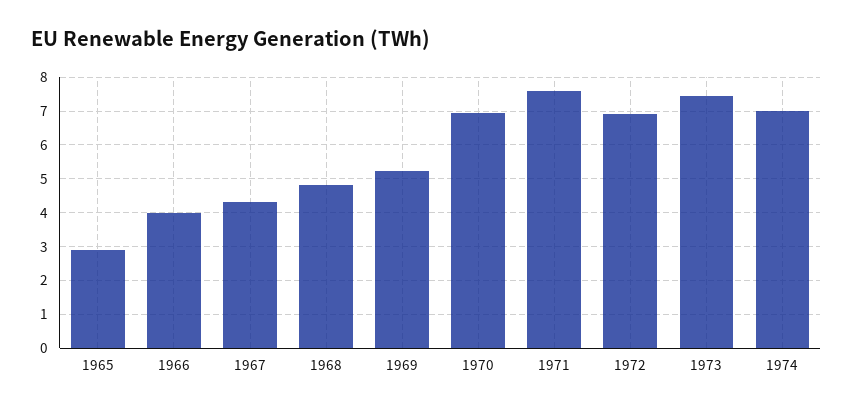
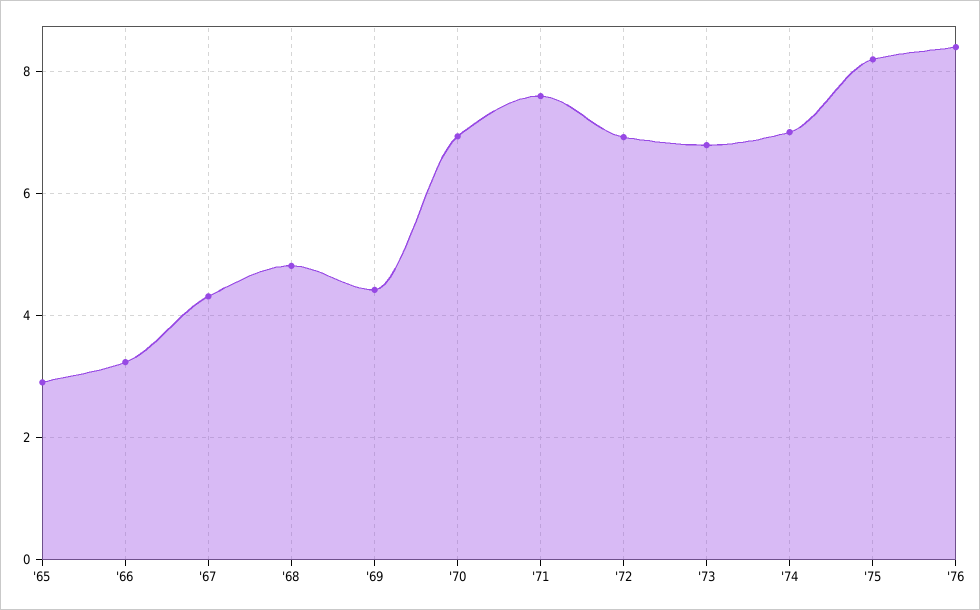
1966: 4 -> 3.2
1969: 5.2 -> 4.4
1973: 7.4 -> 6.8
'75: none -> 8.2
'76: none -> 8.4

